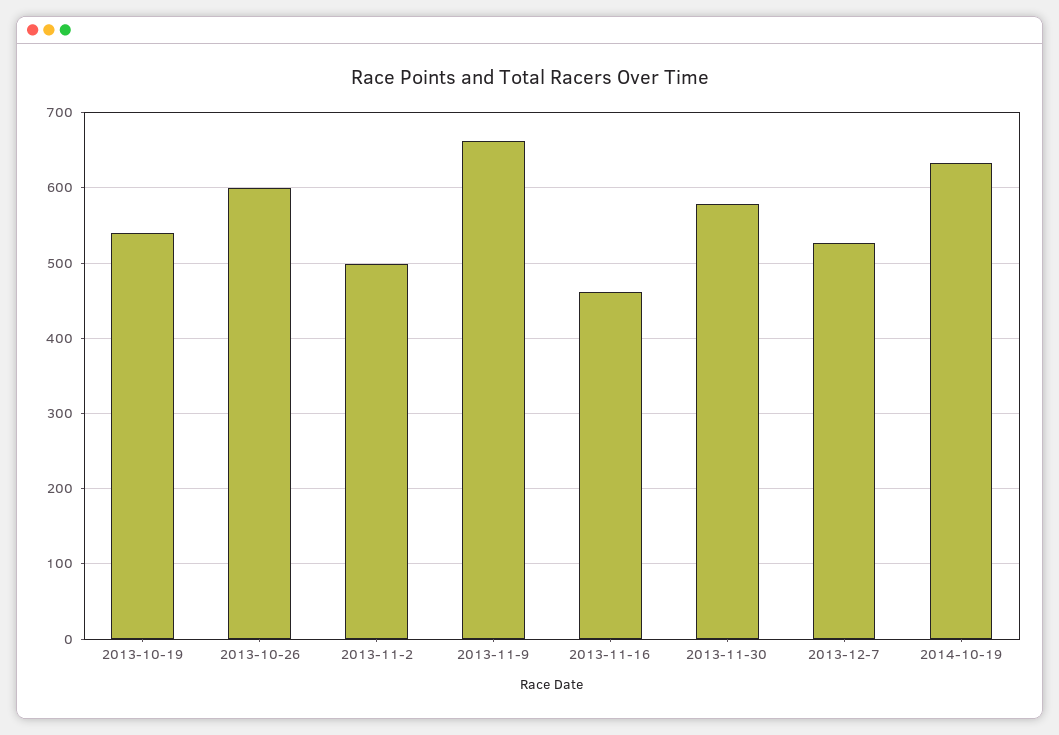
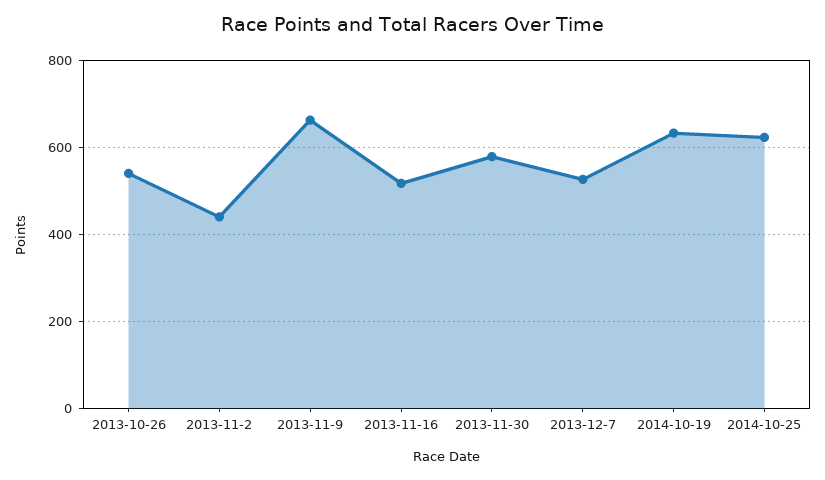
2013-10-19: 540 -> none
2013-10-26: 600 -> 540
2013-11-2: 500 -> 440
2013-11-16: 460 -> 520
2014-10-25: none -> 620

